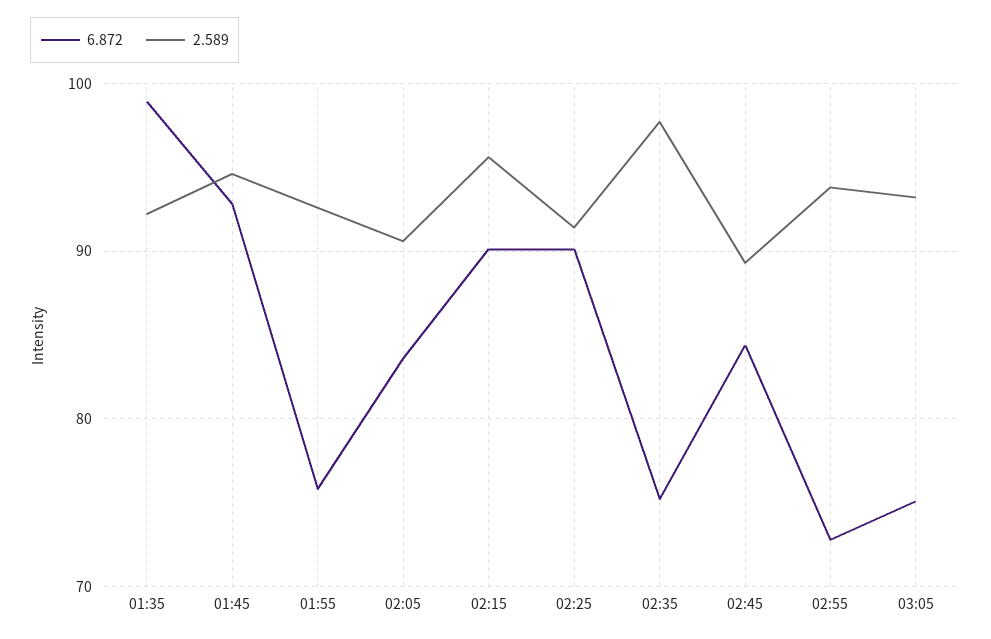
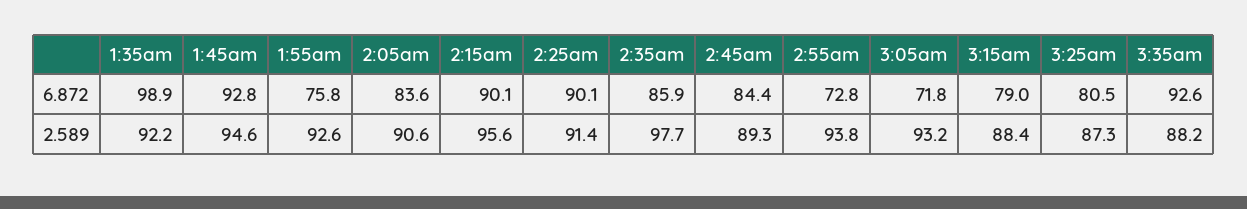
6.872, 02:35: 75 -> 85.9
6.872, 03:05: 75 -> 71.8
6.872, 3:15am: none -> 79
6.872, 3:25am: none -> 80.5
6.872, 3:35am: none -> 92.6
2.589, 3:15am: none -> 88.4
2.589, 3:25am: none -> 87.3
2.589, 3:35am: none -> 88.2

